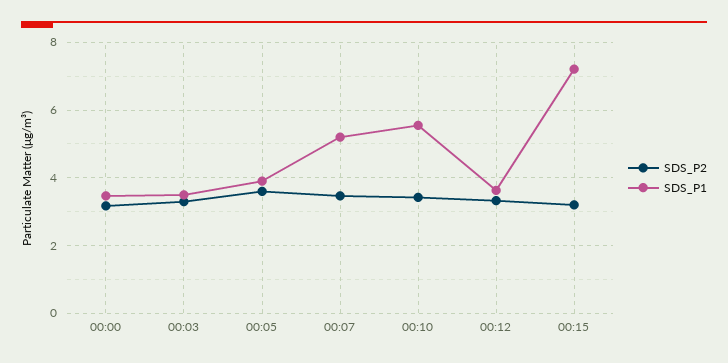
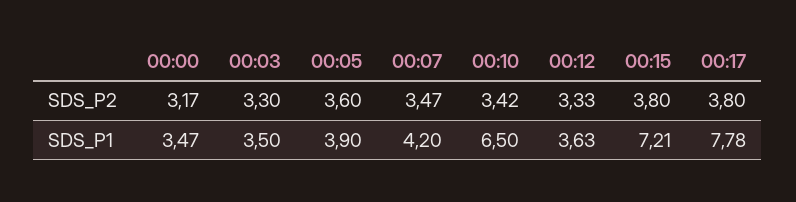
SDS_P1, 00:07: 5.2 -> 4.2
SDS_P1, 00:10: 5.6 -> 6.5
SDS_P2, 00:15: 3.2 -> 3.8
SDS_P2, 00:17: none -> 3.8
SDS_P1, 00:17: none -> 7.78

